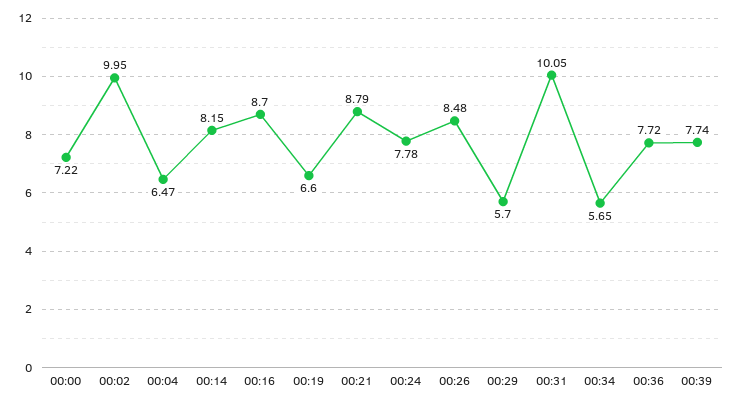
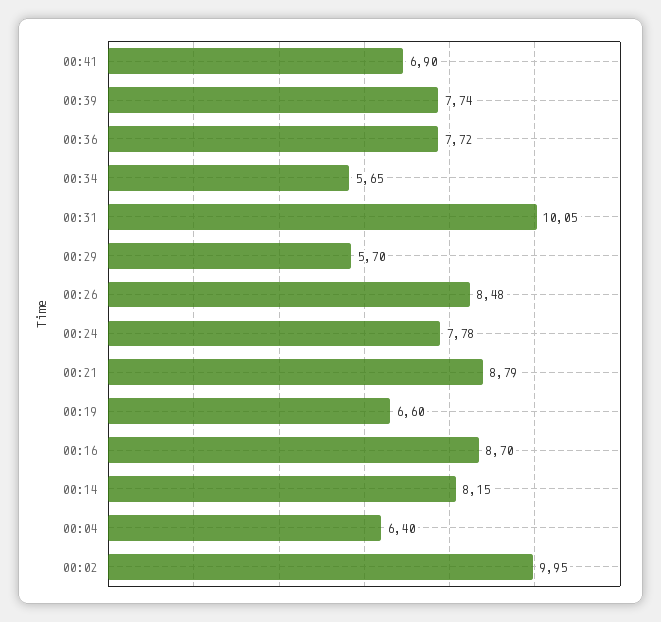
00:00: 7.22 -> none
00:04: 6.47 -> 6.4
00:41: none -> 6.9

